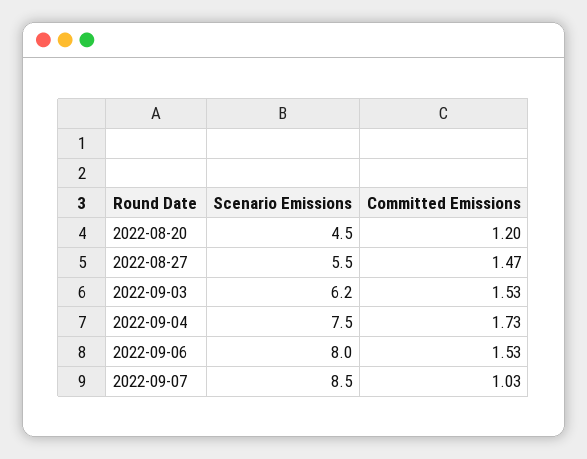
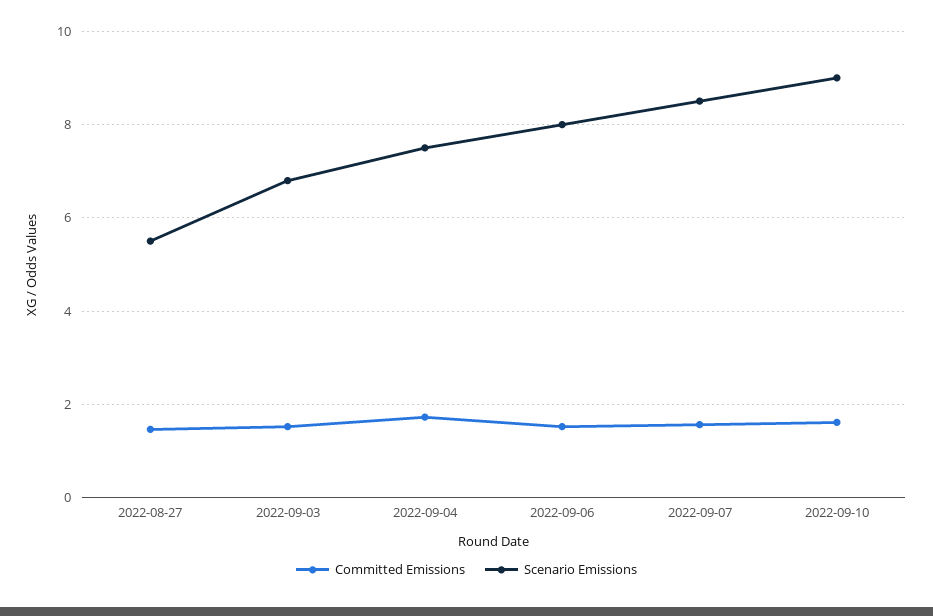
Scenario Emissions, 2022-08-20: 4.5 -> none
Committed Emissions, 2022-08-20: 1.2 -> none
Scenario Emissions, 2022-09-03: 6.2 -> 6.8
Committed Emissions, 2022-09-07: 1.03 -> 1.6
Committed Emissions, 2022-09-10: none -> 1.6
Scenario Emissions, 2022-09-10: none -> 9

